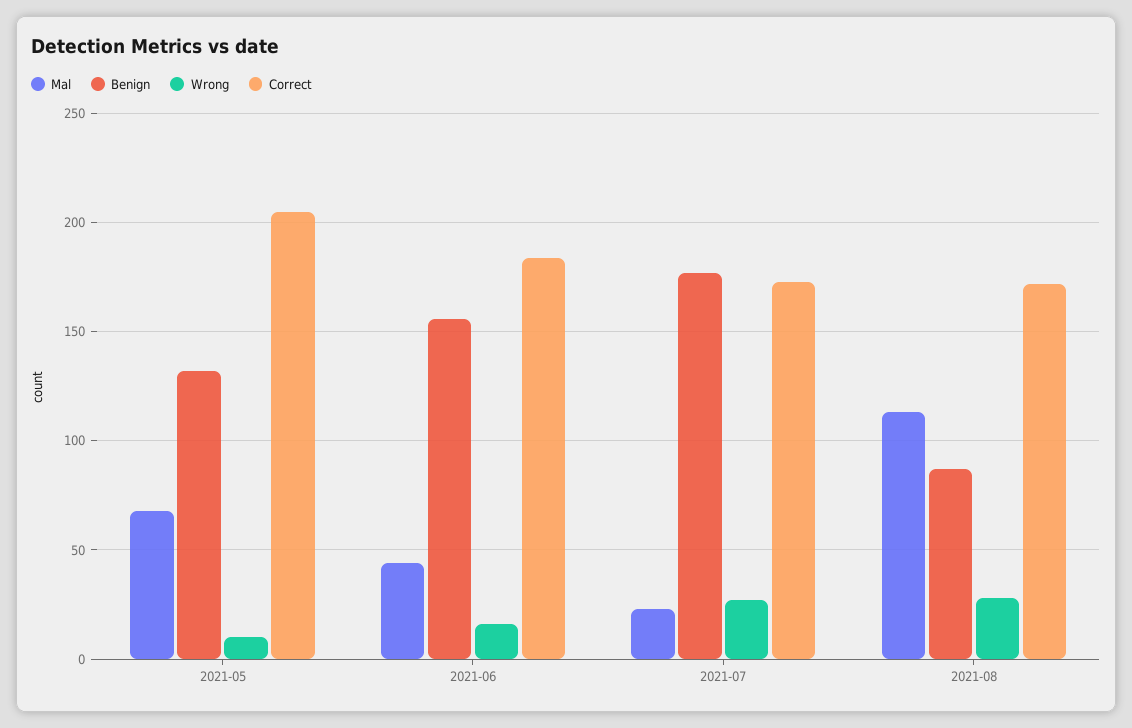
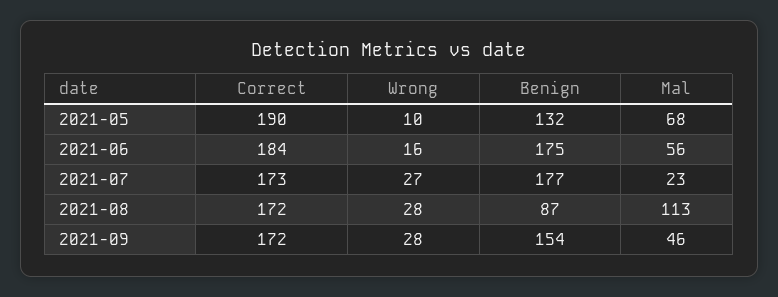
Correct, 2021-05: 205 -> 190
Mal, 2021-06: 45 -> 56
Benign, 2021-06: 155 -> 175
Correct, 2021-09: none -> 172
Wrong, 2021-09: none -> 28
Benign, 2021-09: none -> 154
Mal, 2021-09: none -> 46

